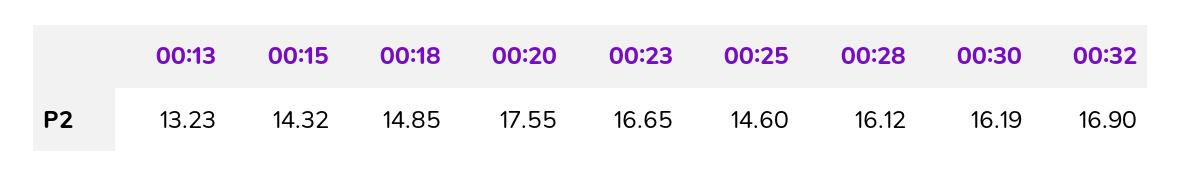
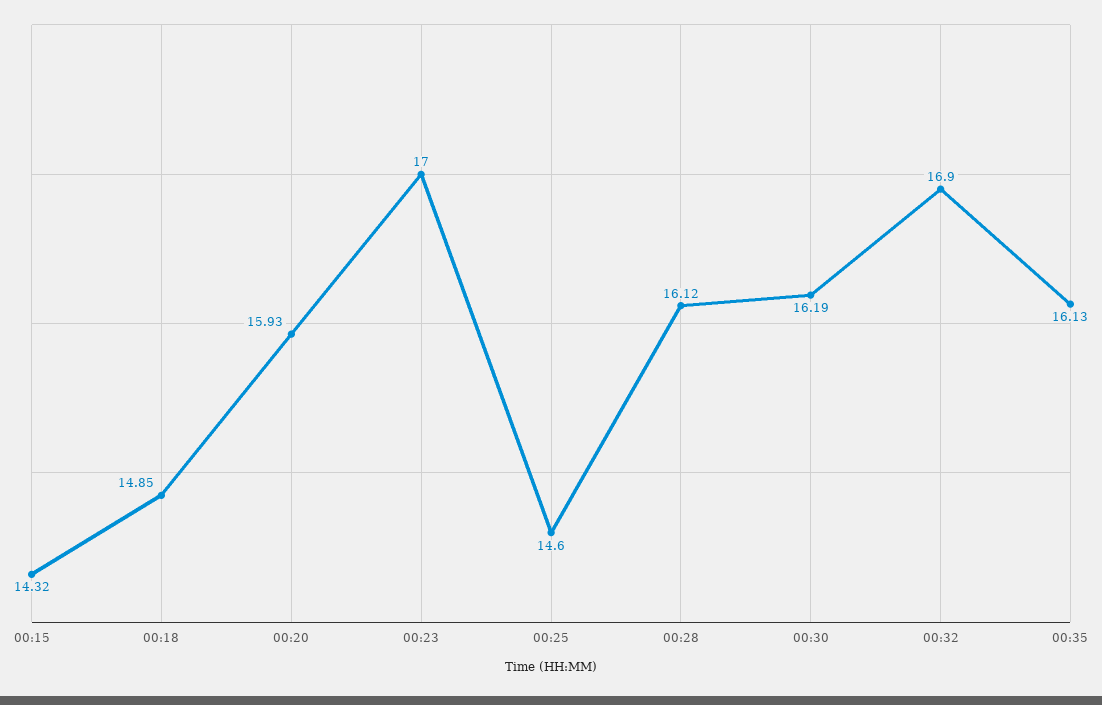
00:13: 13.23 -> none
00:20: 17.55 -> 15.93
00:23: 16.65 -> 17
00:35: none -> 16.13

